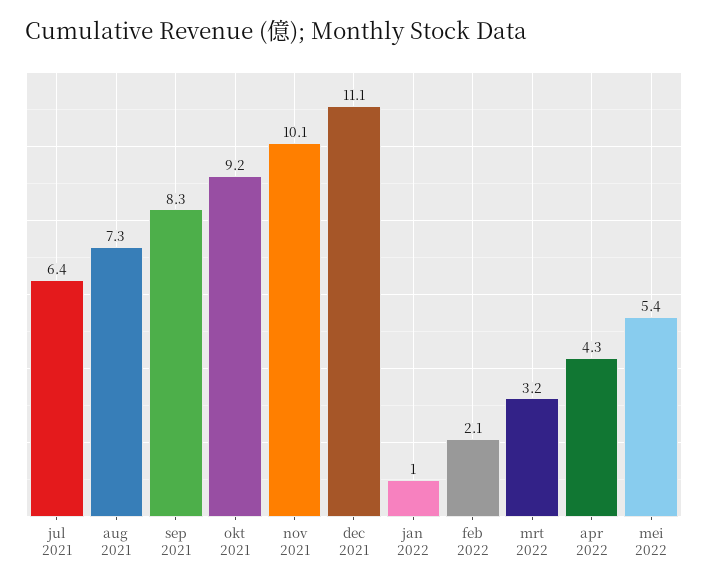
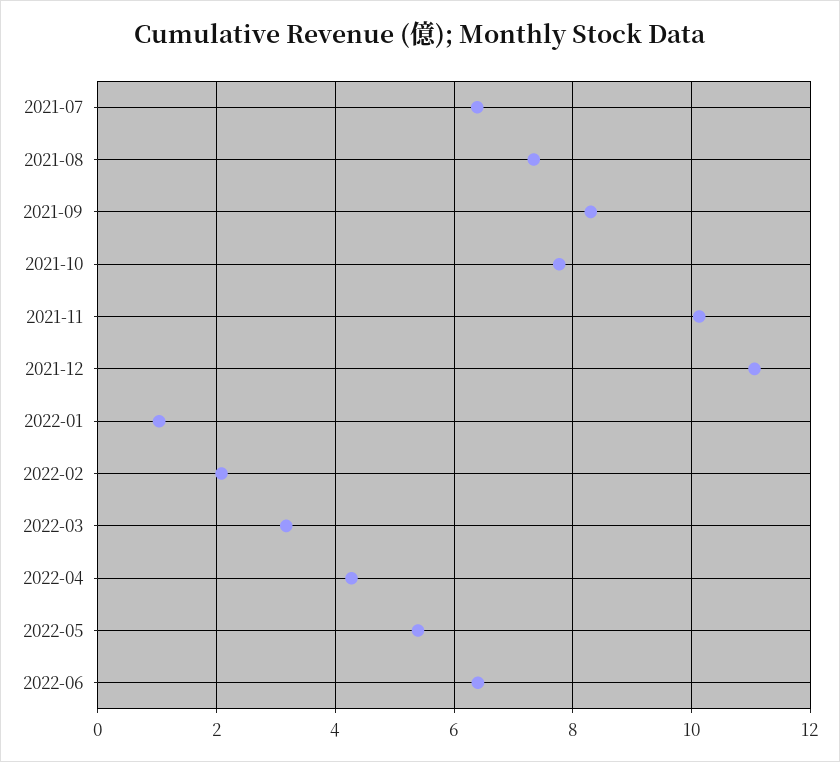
okt 2021: 9.2 -> 7.8
2022-06: none -> 6.4

